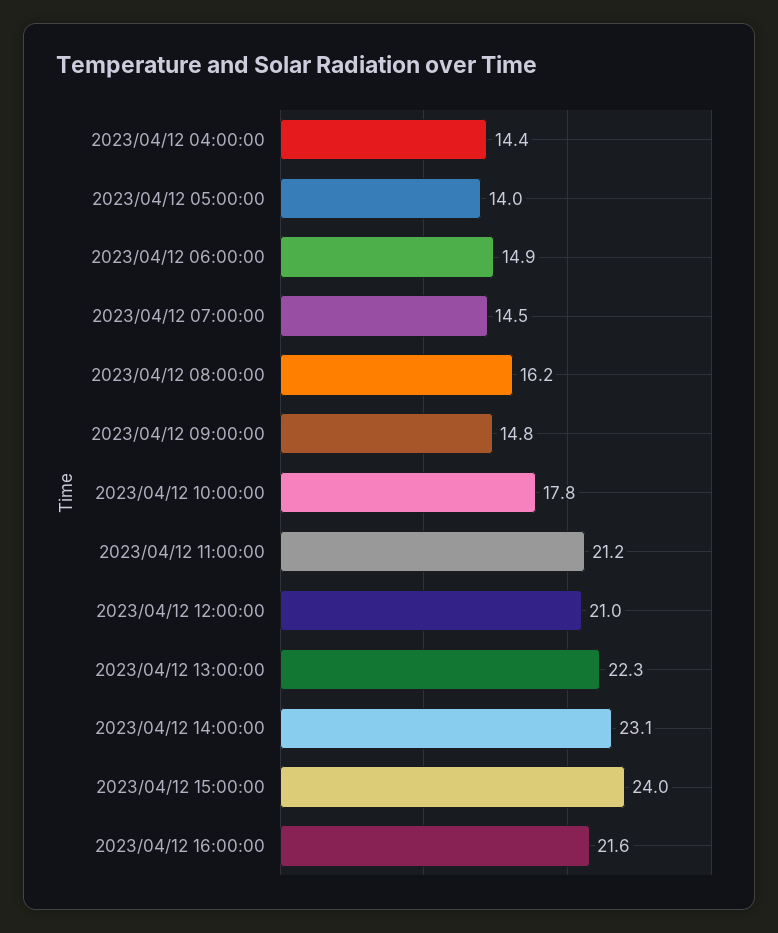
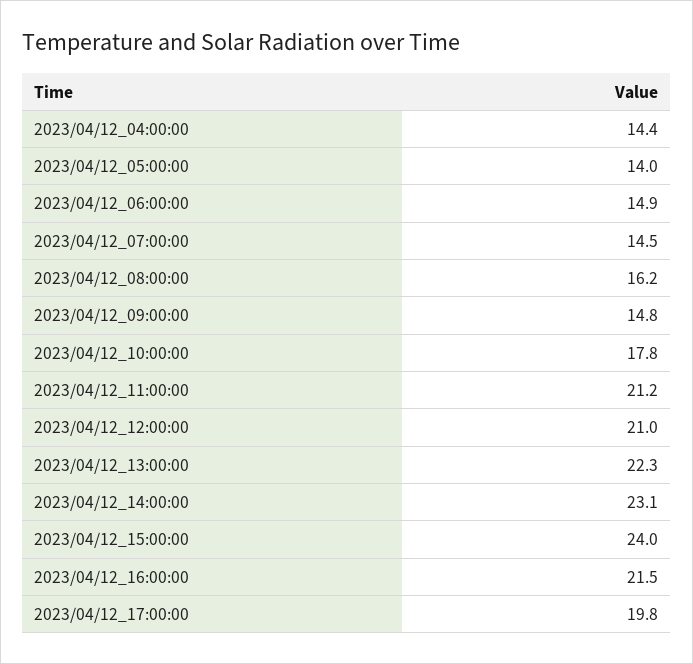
2023/04/12 16:00:00: 21.6 -> 21.5
2023/04/12_17:00:00: none -> 19.8

